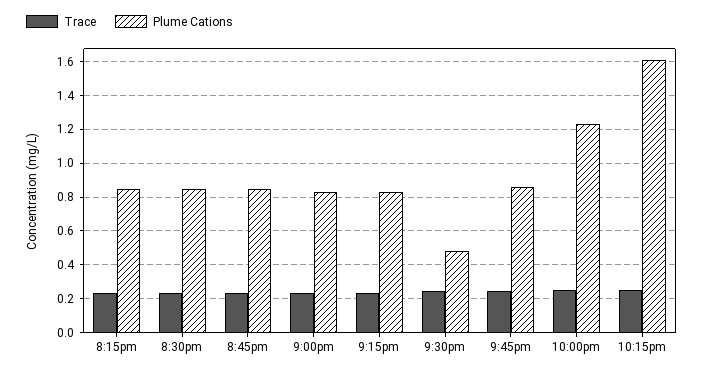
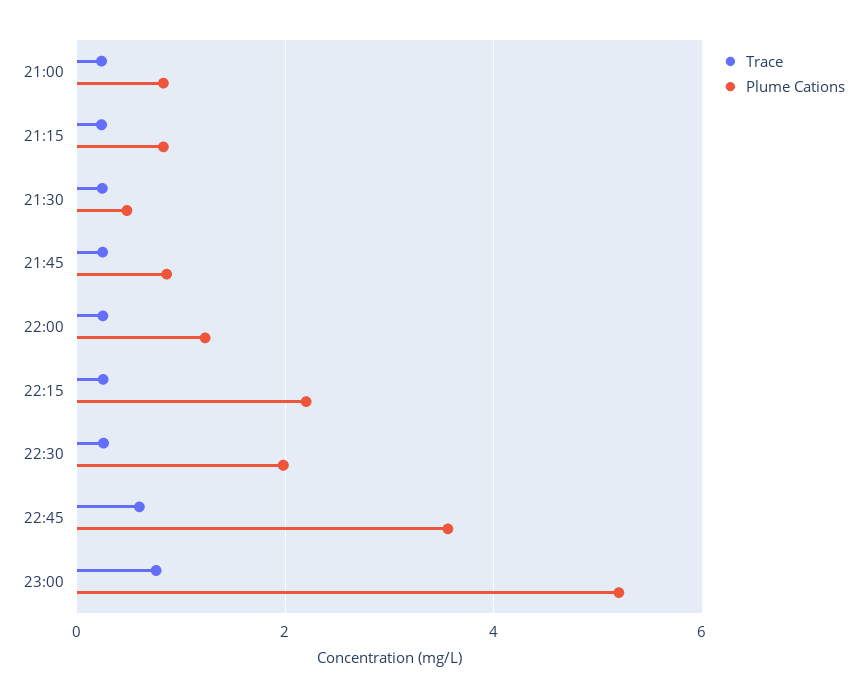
Trace, 8:15pm: 0.25 -> none
Plume Cations, 8:15pm: 0.85 -> none
Trace, 8:30pm: 0.25 -> none
Plume Cations, 8:30pm: 0.85 -> none
Trace, 8:45pm: 0.25 -> none
Plume Cations, 8:45pm: 0.85 -> none
Plume Cations, 10:15pm: 1.6 -> 2.2
Trace, 22:30: none -> 0.2
Plume Cations, 22:30: none -> 2
Trace, 22:45: none -> 0.6
Plume Cations, 22:45: none -> 3.6
Trace, 23:00: none -> 0.8
Plume Cations, 23:00: none -> 5.2

